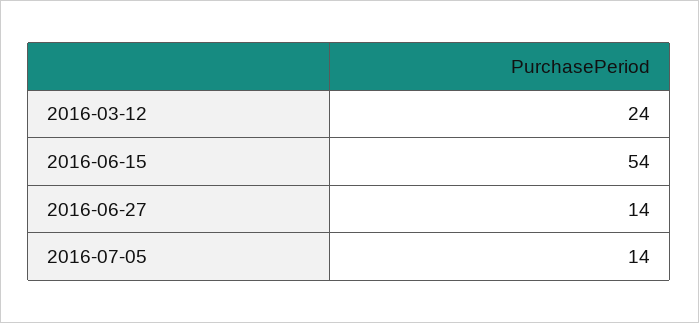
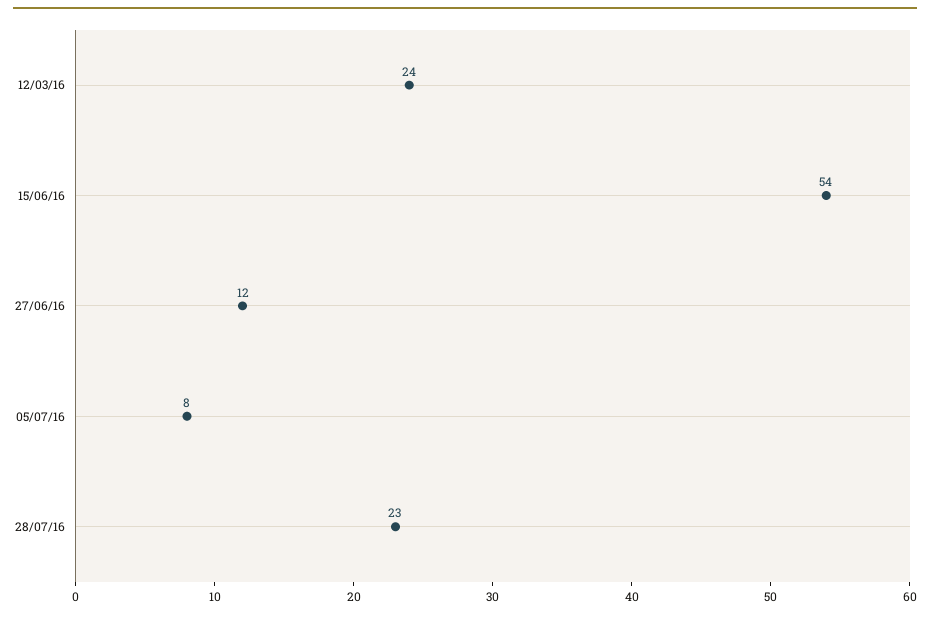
2016-06-27: 14 -> 12
2016-07-05: 14 -> 8
28/07/16: none -> 23

